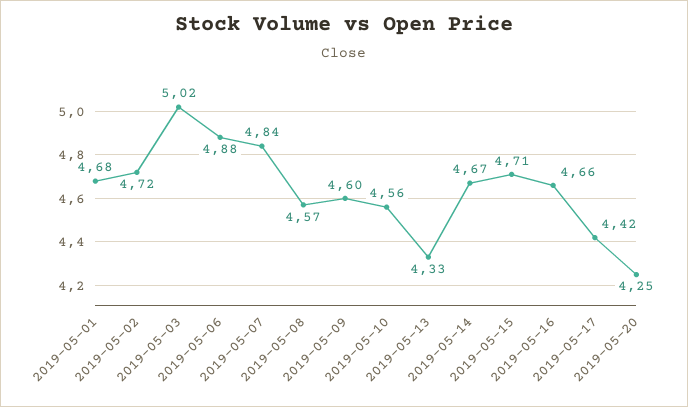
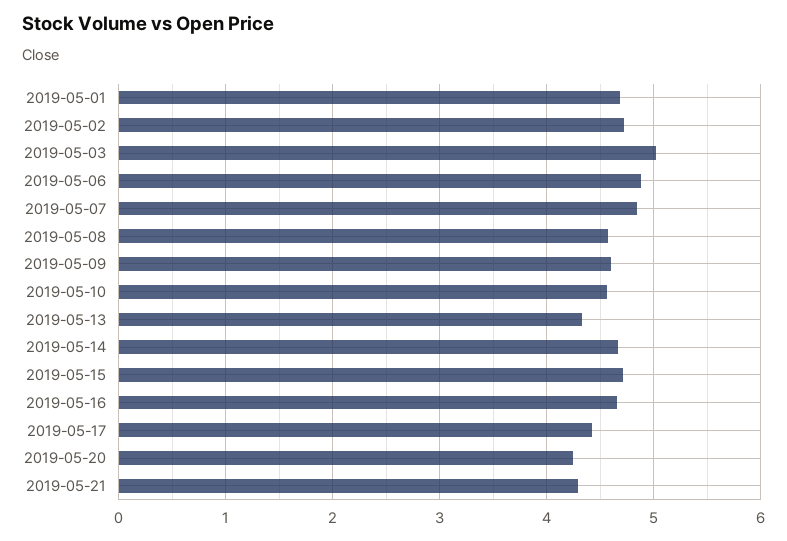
2019-05-21: none -> 4.3

